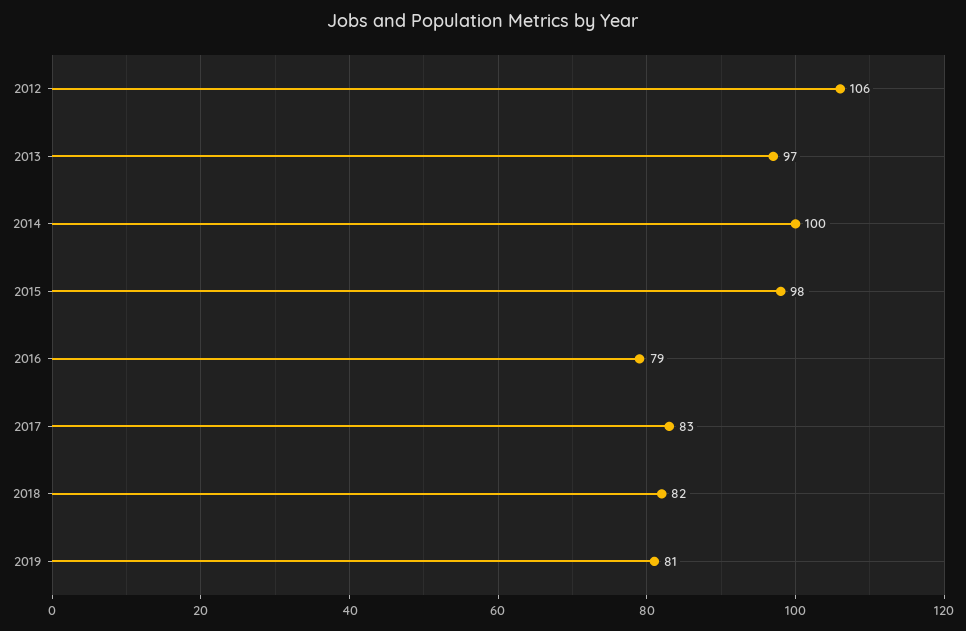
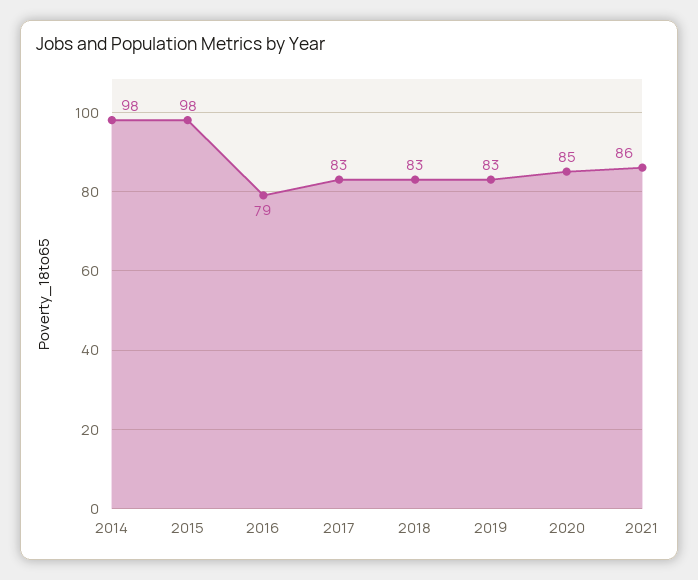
2012: 106 -> none
2013: 97 -> none
2014: 100 -> 98
2018: 82 -> 83
2019: 81 -> 83
2020: none -> 85
2021: none -> 86

